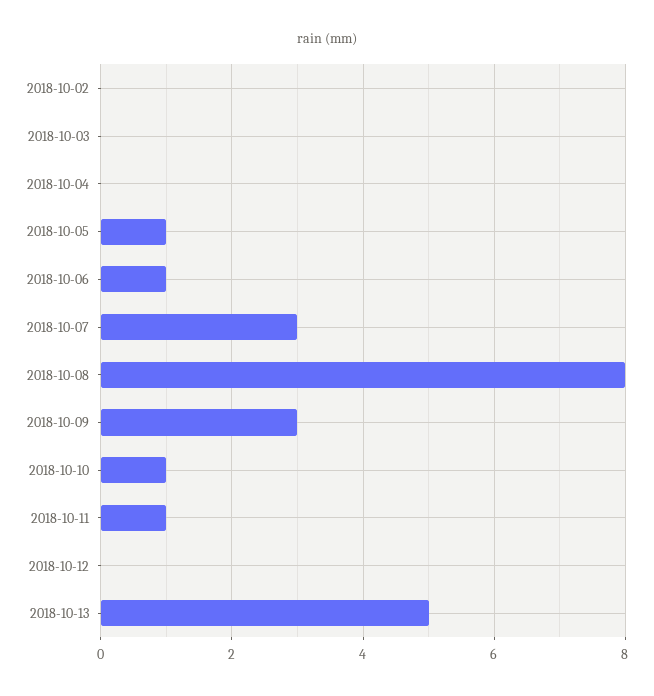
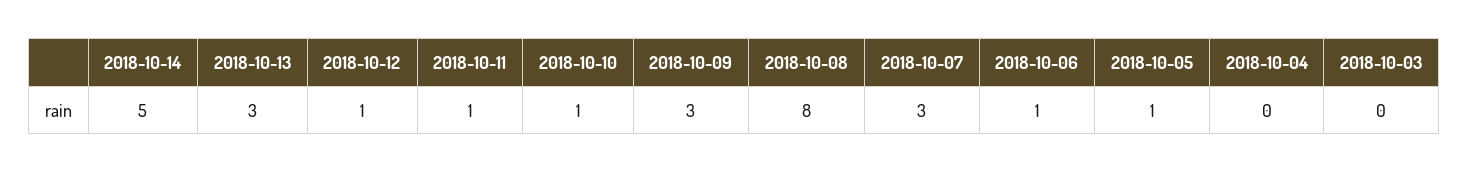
2018-10-02: 0 -> none
2018-10-12: 0 -> 1
2018-10-13: 5 -> 3
2018-10-14: none -> 5

